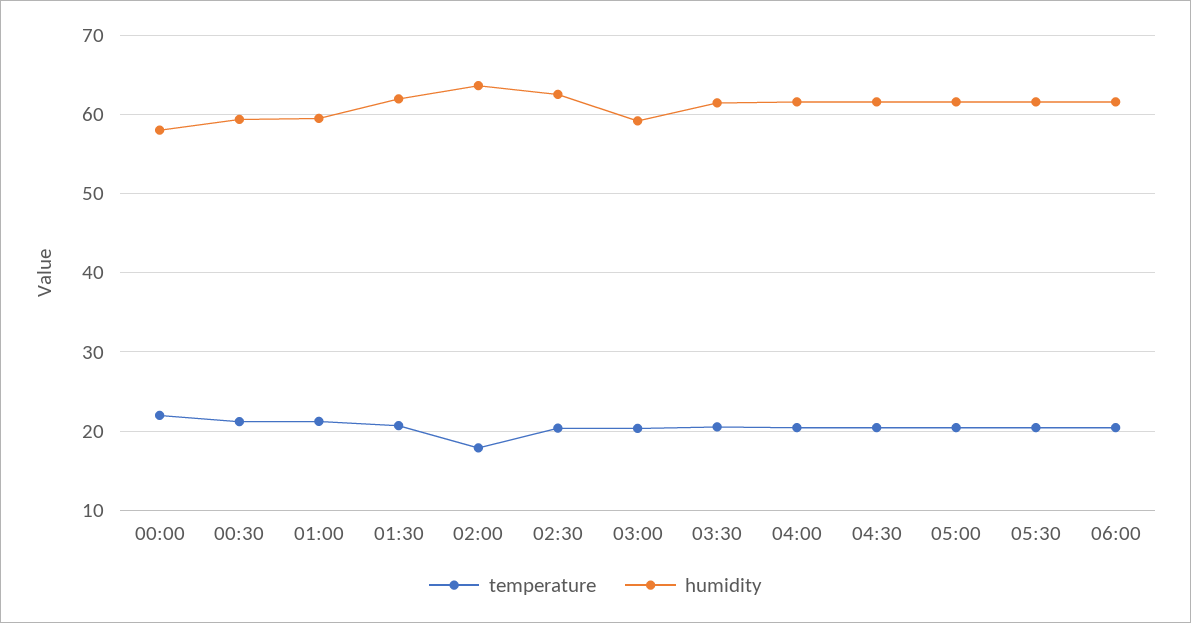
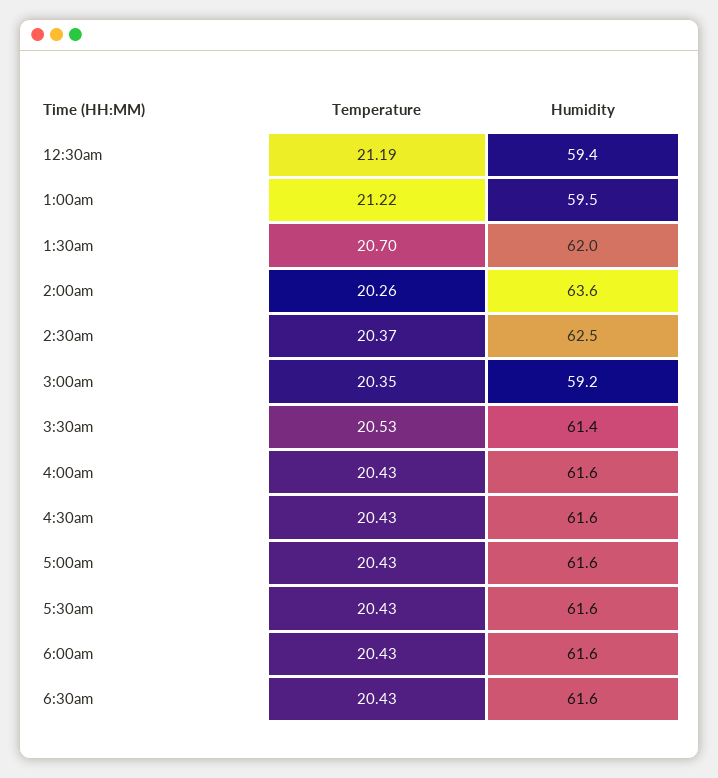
temperature, 00:00: 22 -> none
humidity, 00:00: 58 -> none
temperature, 02:00: 18 -> 20.26
temperature, 6:30am: none -> 20.43
humidity, 6:30am: none -> 61.6

